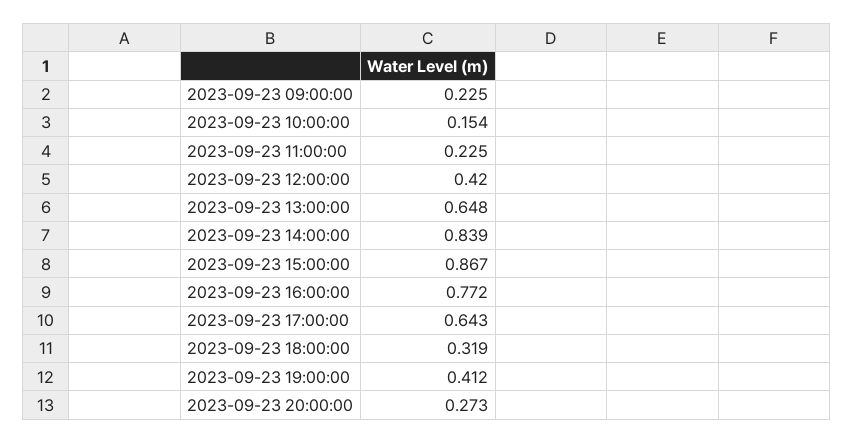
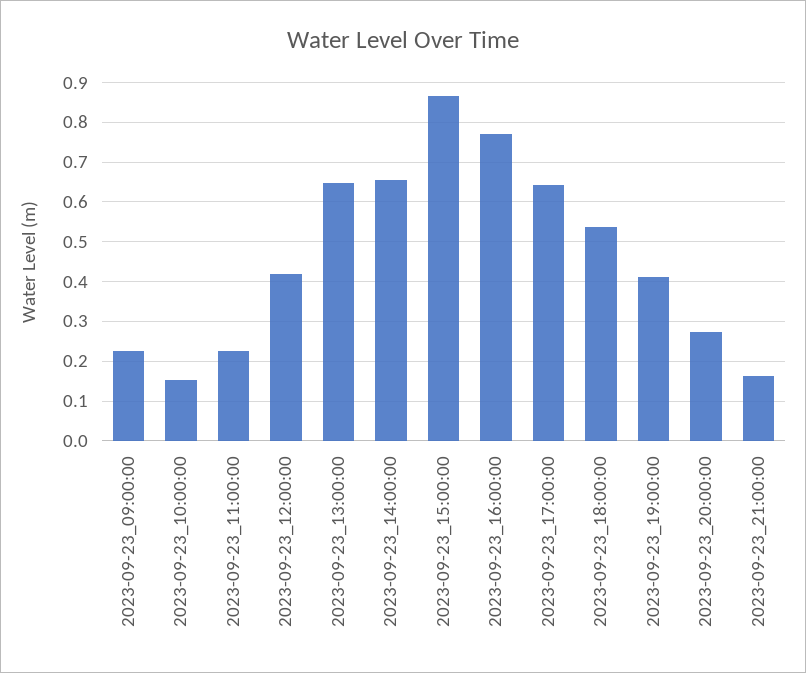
2023-09-23 14:00:00: 0.839 -> 0.66
2023-09-23 18:00:00: 0.319 -> 0.54
2023-09-23_21:00:00: none -> 0.16

